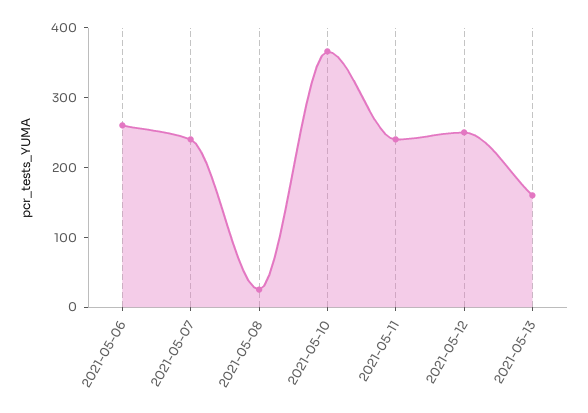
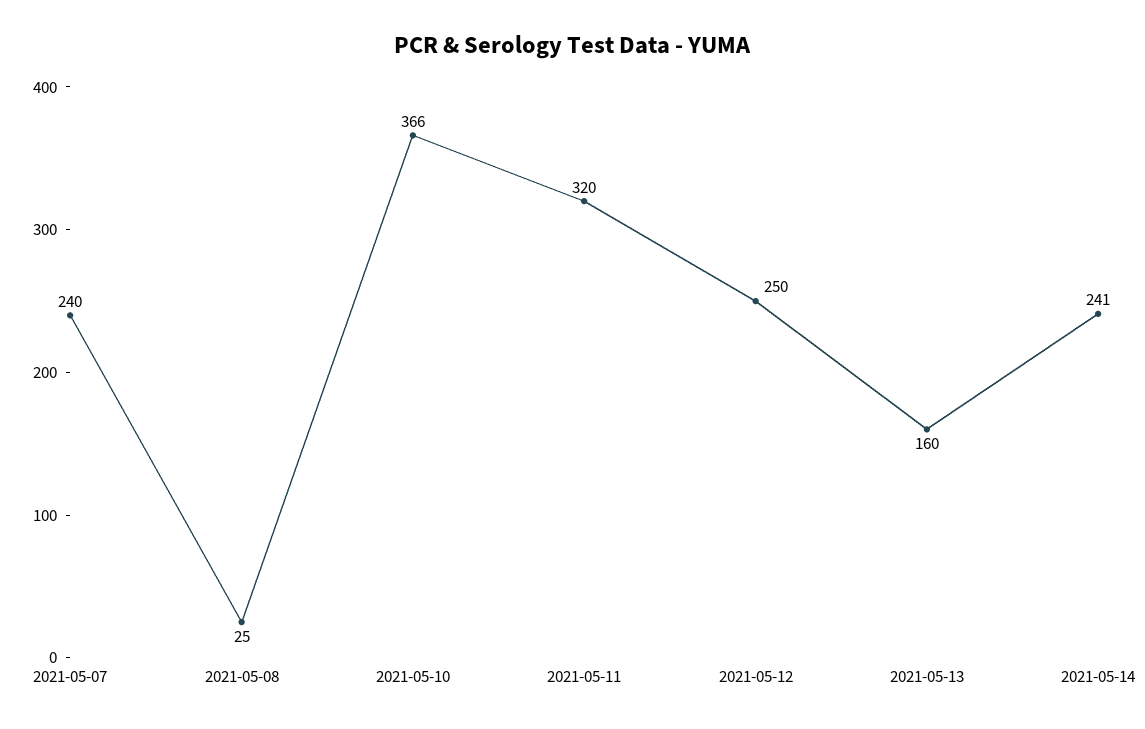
2021-05-06: 260 -> none
2021-05-11: 240 -> 320
2021-05-14: none -> 241

